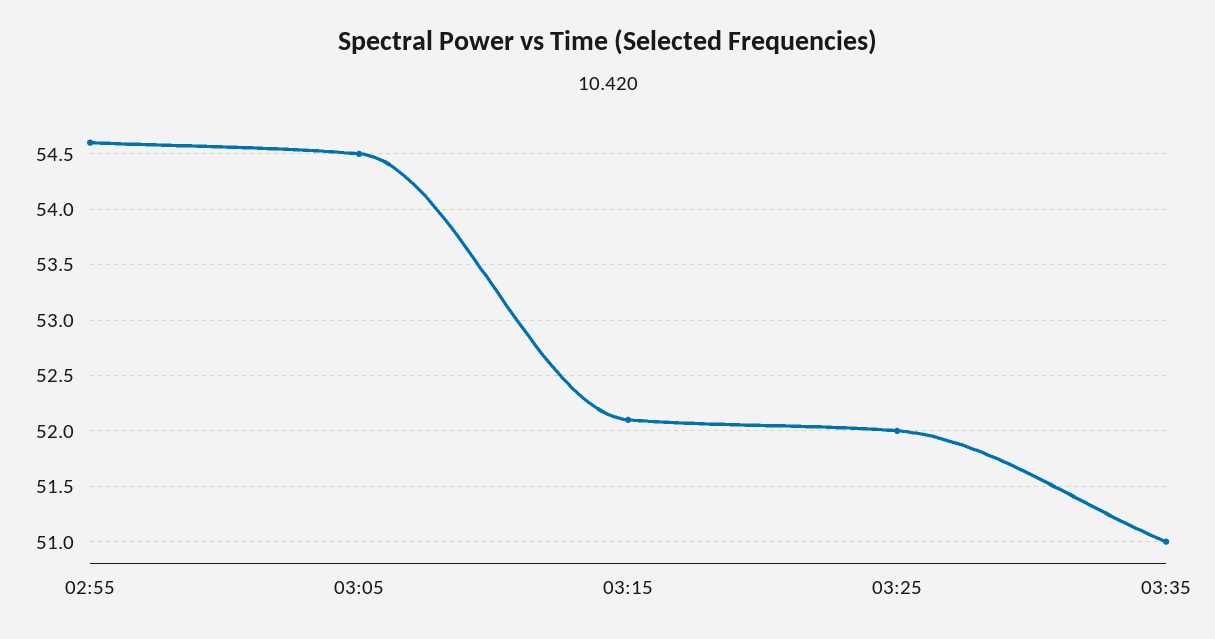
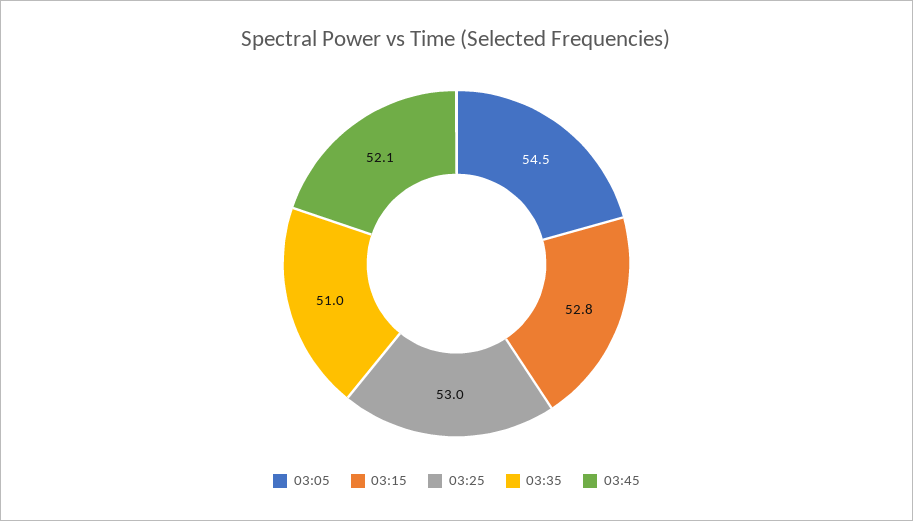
02:55: 54.6 -> none
03:15: 52.1 -> 52.8
03:25: 52 -> 53
03:45: none -> 52.1

